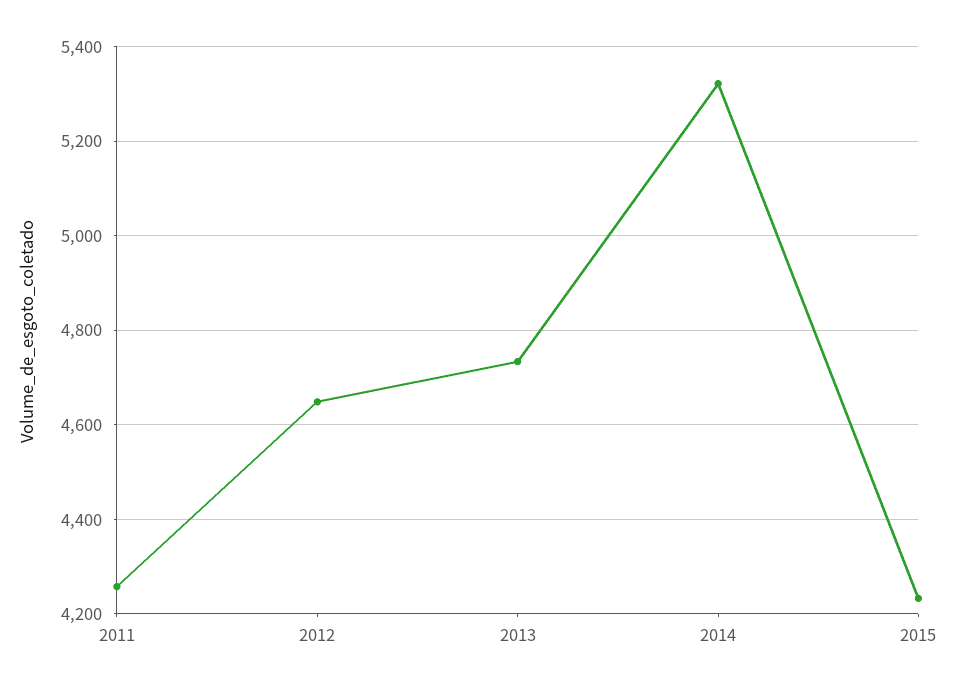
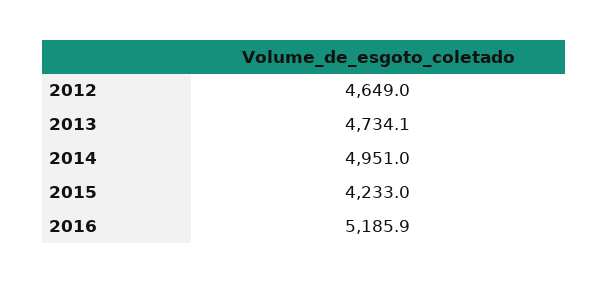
2011: 4260 -> none
2014: 5320 -> 4951
2016: none -> 5185.9

